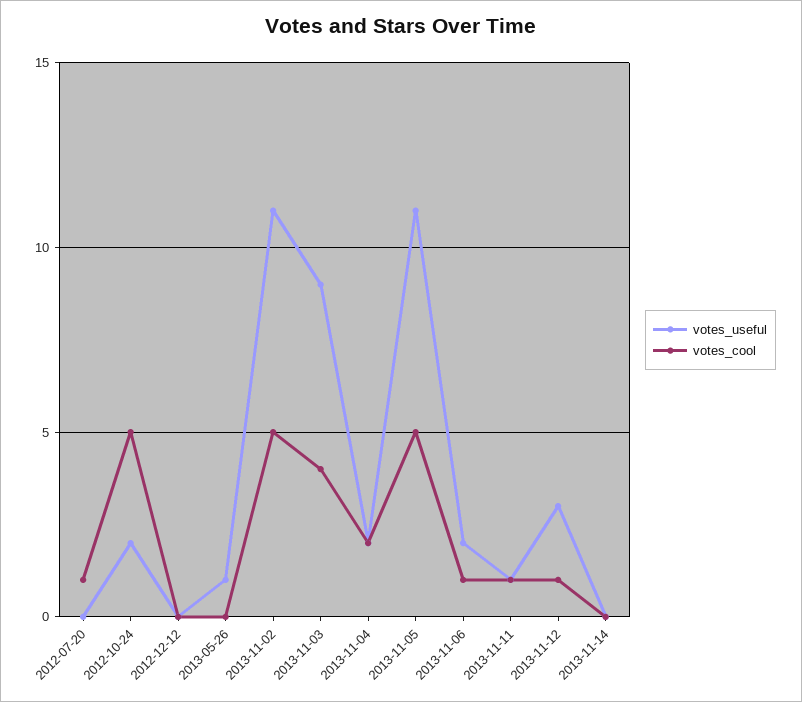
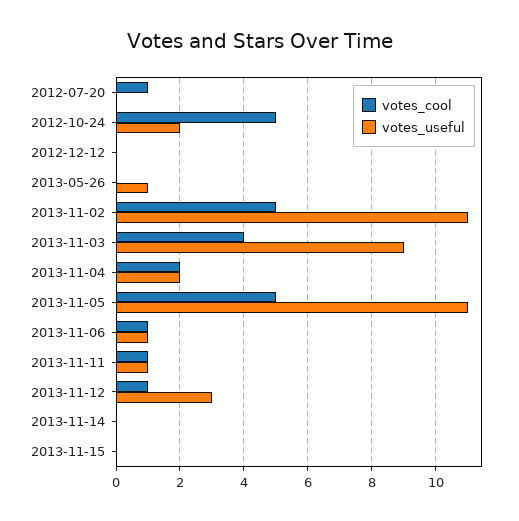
votes_useful, 2013-11-06: 2 -> 1
votes_cool, 2013-11-15: none -> 0
votes_useful, 2013-11-15: none -> 0

